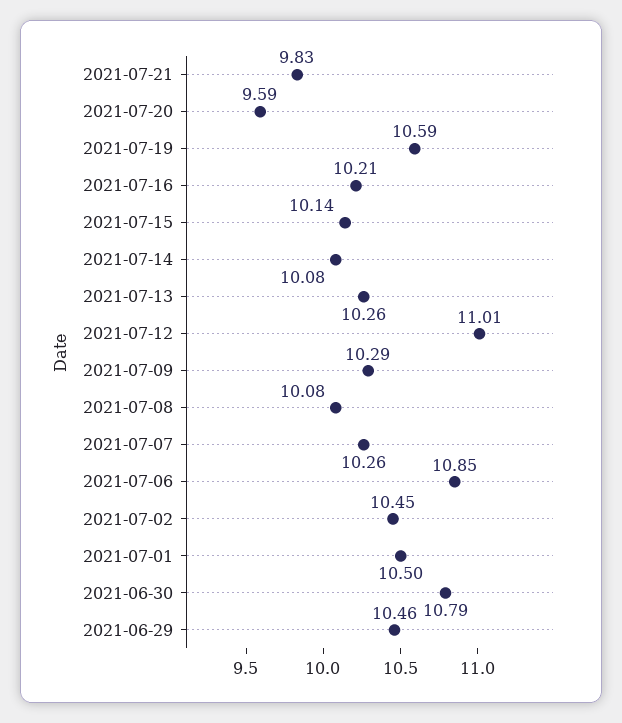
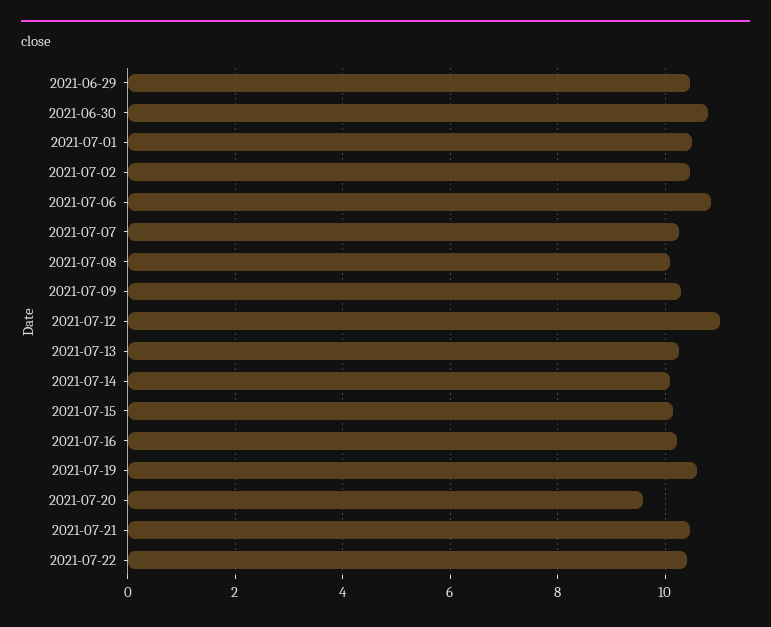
2021-07-21: 9.83 -> 10.4
2021-07-22: none -> 10.4

